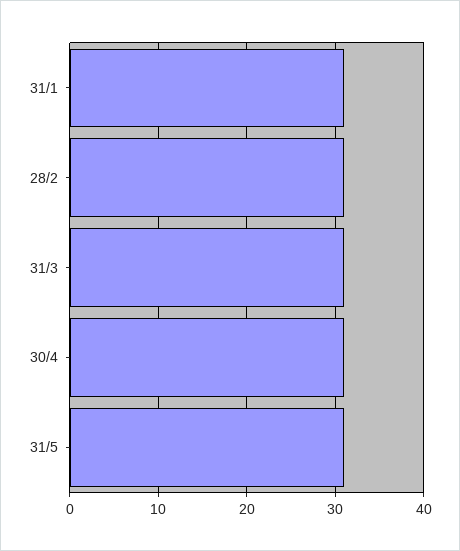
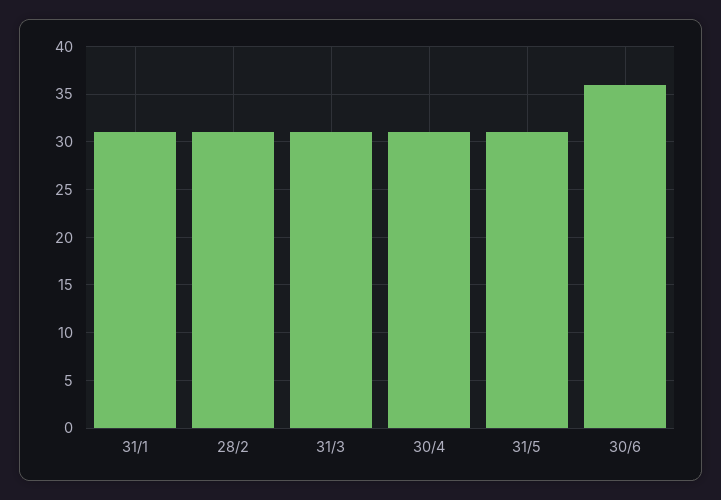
30/6: none -> 36

